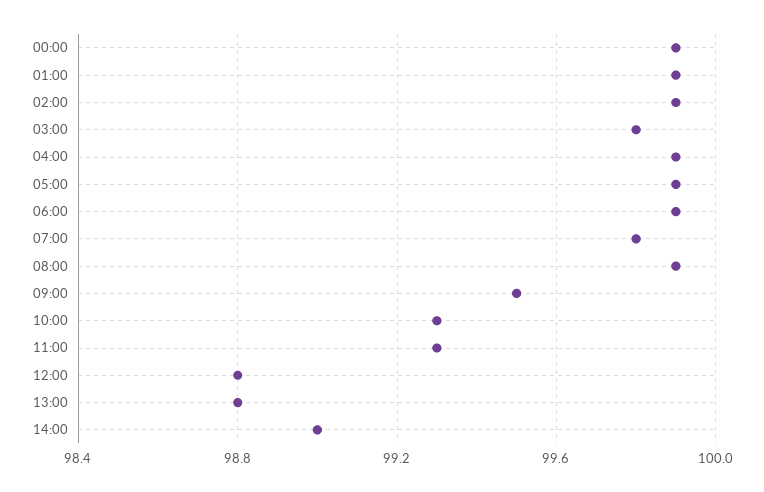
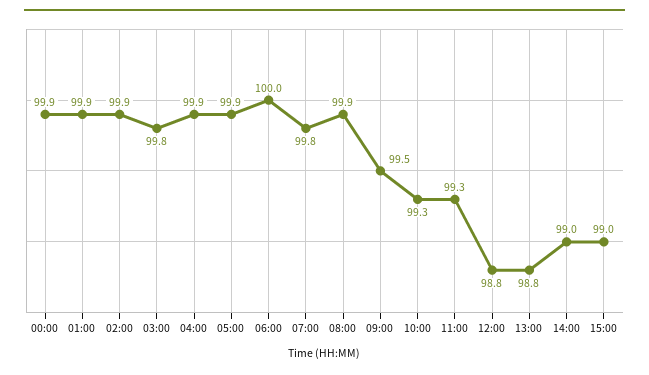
06:00: 99.9 -> 100
15:00: none -> 99

